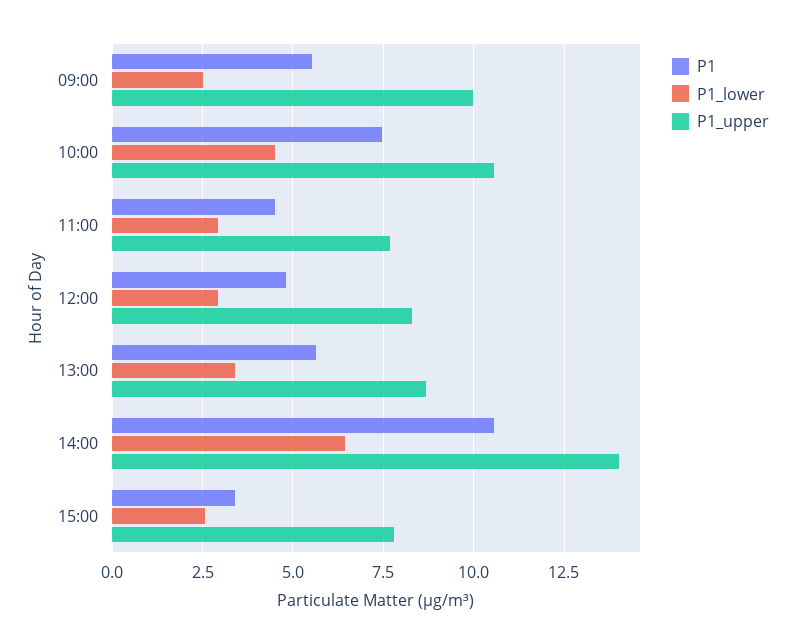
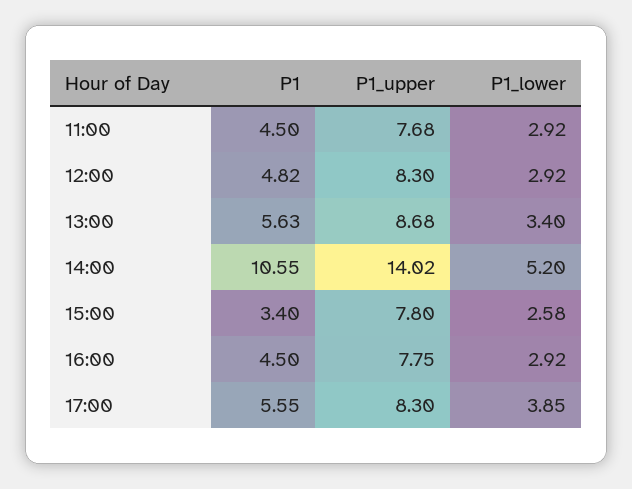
P1, 09:00: 5.5 -> none
P1_lower, 09:00: 2.5 -> none
P1_upper, 09:00: 10 -> none
P1, 10:00: 7.5 -> none
P1_lower, 10:00: 4.5 -> none
P1_upper, 10:00: 10.5 -> none
P1_lower, 14:00: 6.5 -> 5.2
P1, 16:00: none -> 4.5
P1_upper, 16:00: none -> 7.75
P1_lower, 16:00: none -> 2.92
P1, 17:00: none -> 5.55
P1_upper, 17:00: none -> 8.3
P1_lower, 17:00: none -> 3.85

